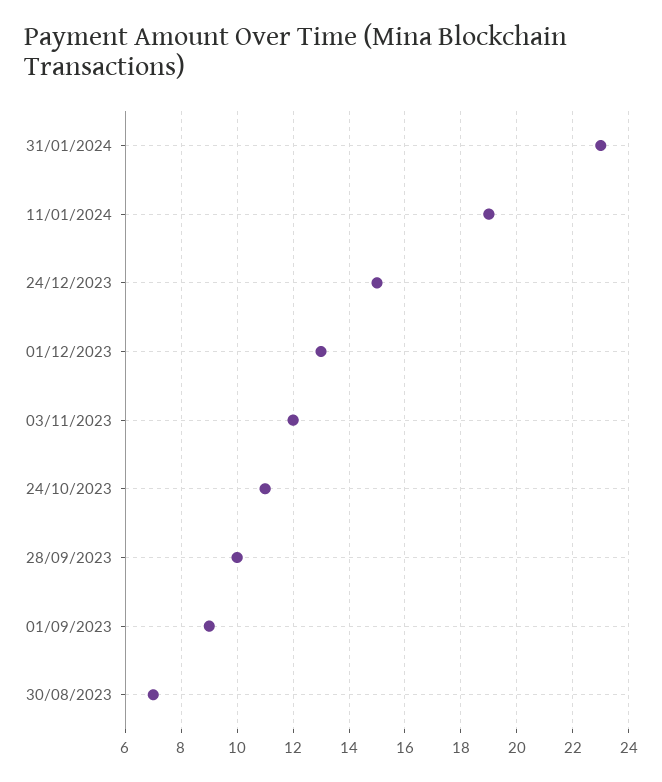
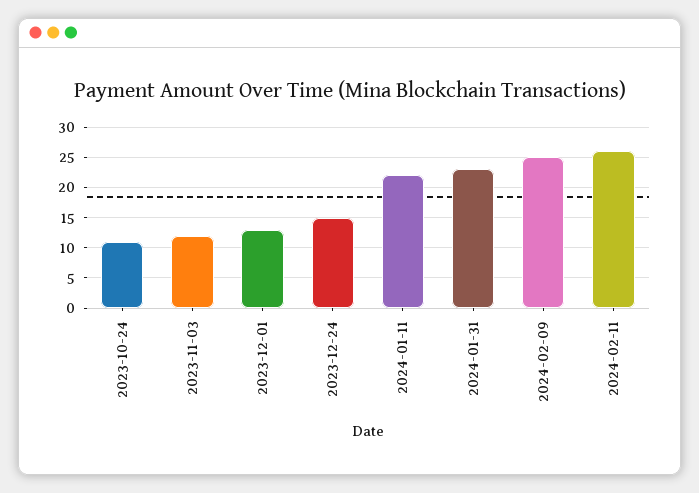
11/01/2024: 19 -> 22
28/09/2023: 10 -> none
01/09/2023: 9 -> none
30/08/2023: 7 -> none
2024-02-09: none -> 25
2024-02-11: none -> 26

